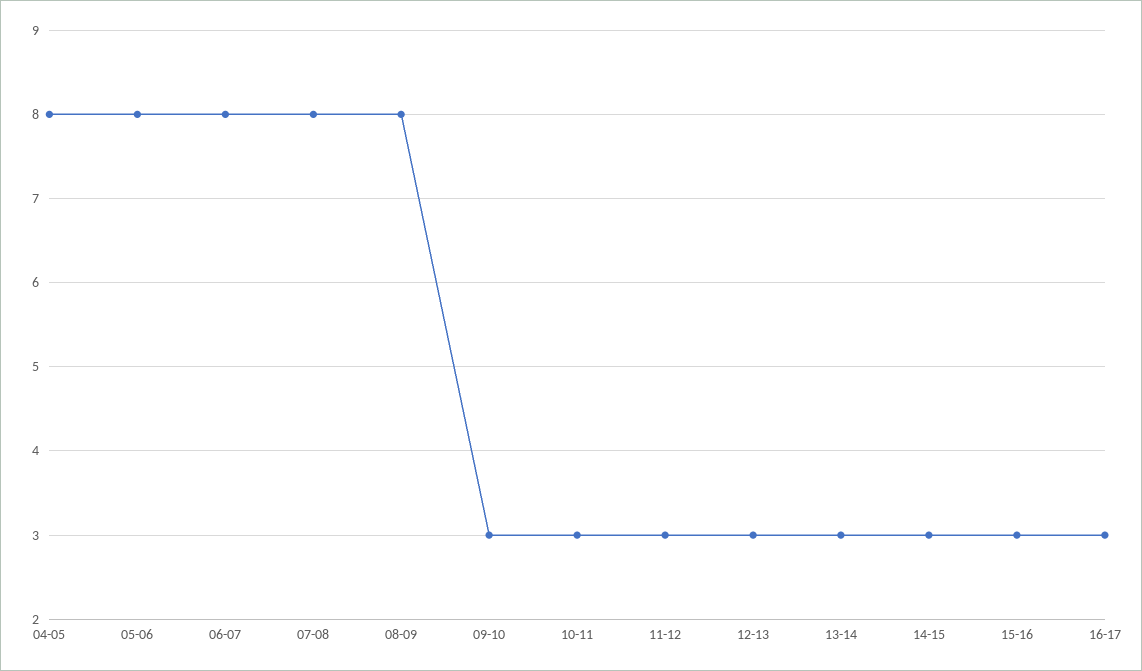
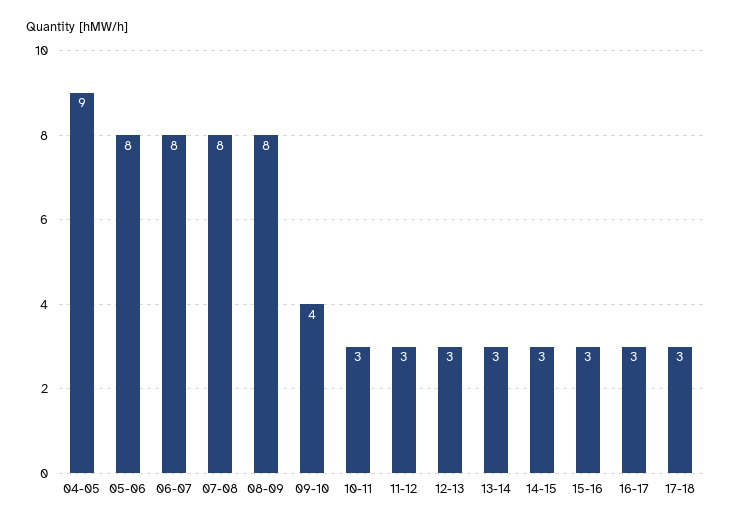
04-05: 8 -> 9
09-10: 3 -> 4
17-18: none -> 3

